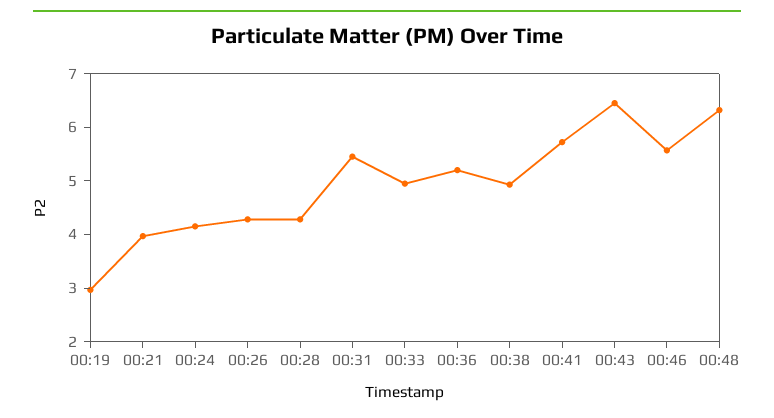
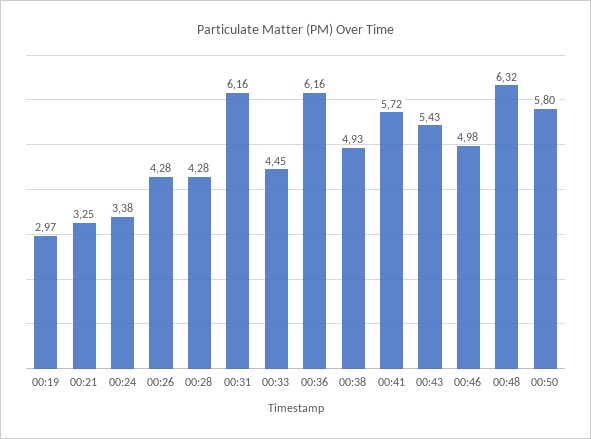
00:21: 4 -> 3.25
00:24: 4.2 -> 3.38
00:31: 5.4 -> 6.16
00:33: 5 -> 4.45
00:36: 5.2 -> 6.16
00:43: 6.4 -> 5.43
00:46: 5.6 -> 4.98
00:50: none -> 5.8

